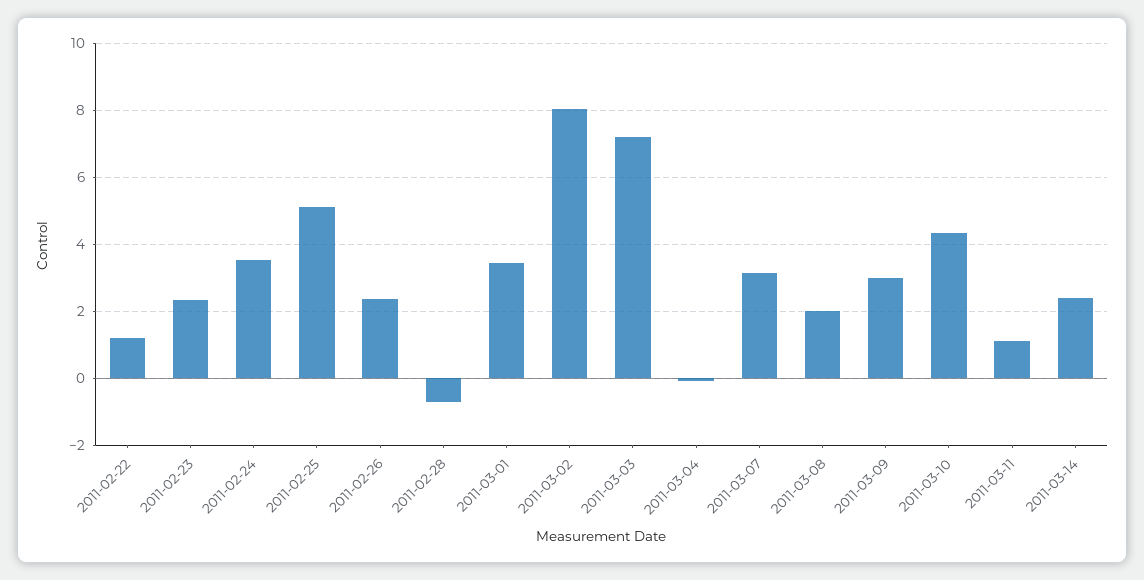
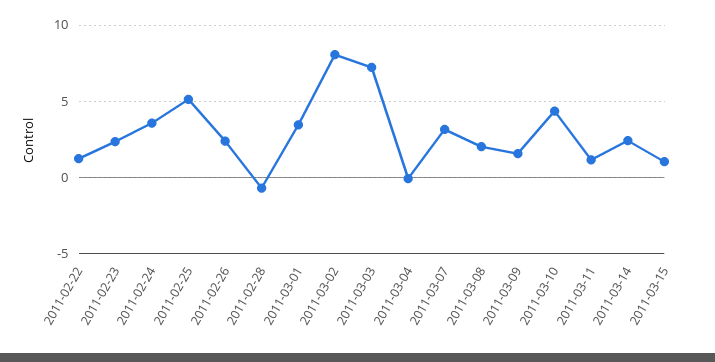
2011-03-09: 3 -> 1.5
2011-03-15: none -> 1

